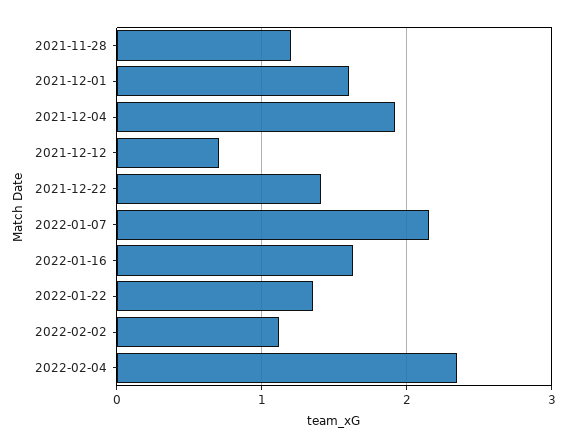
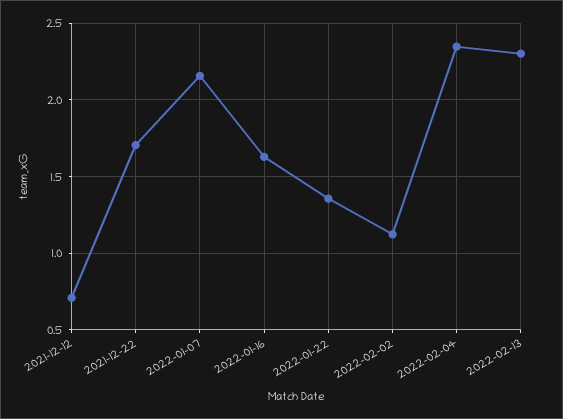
2021-11-28: 1.2 -> none
2021-12-01: 1.6 -> none
2021-12-04: 1.9 -> none
2021-12-22: 1.4 -> 1.7
2022-02-13: none -> 2.3

